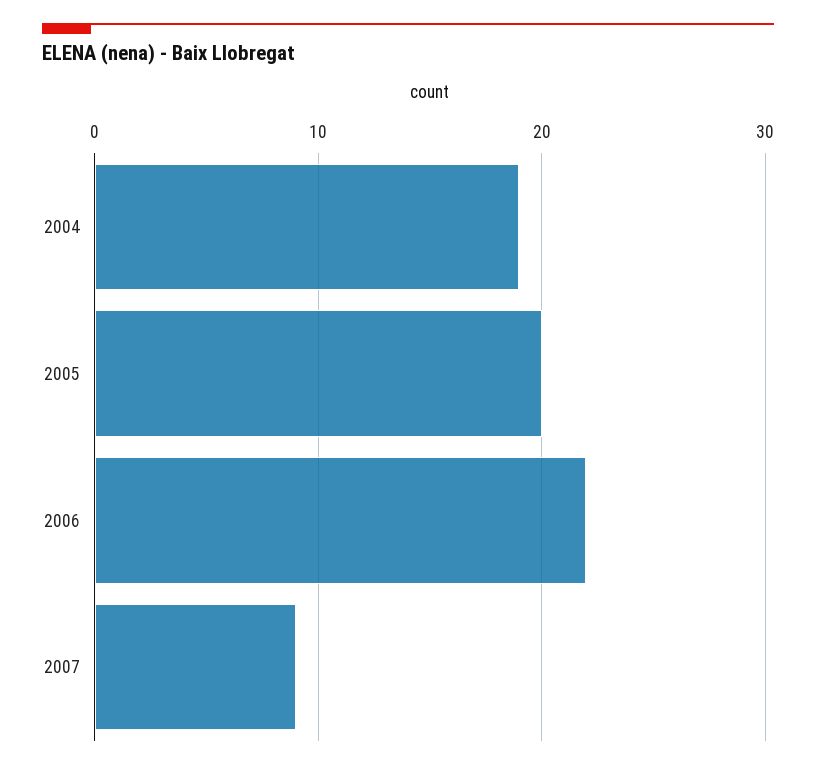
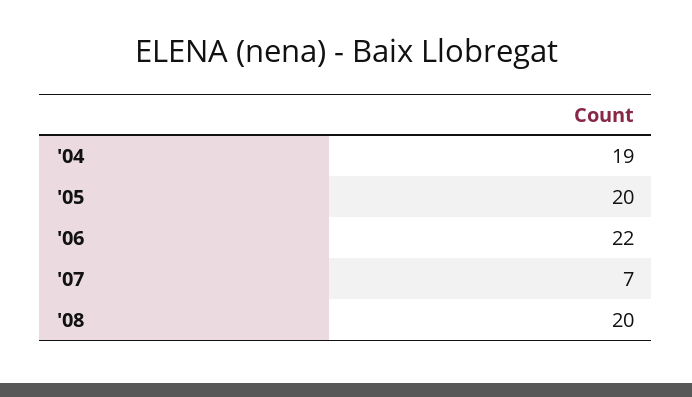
2007: 9 -> 7
'08: none -> 20

